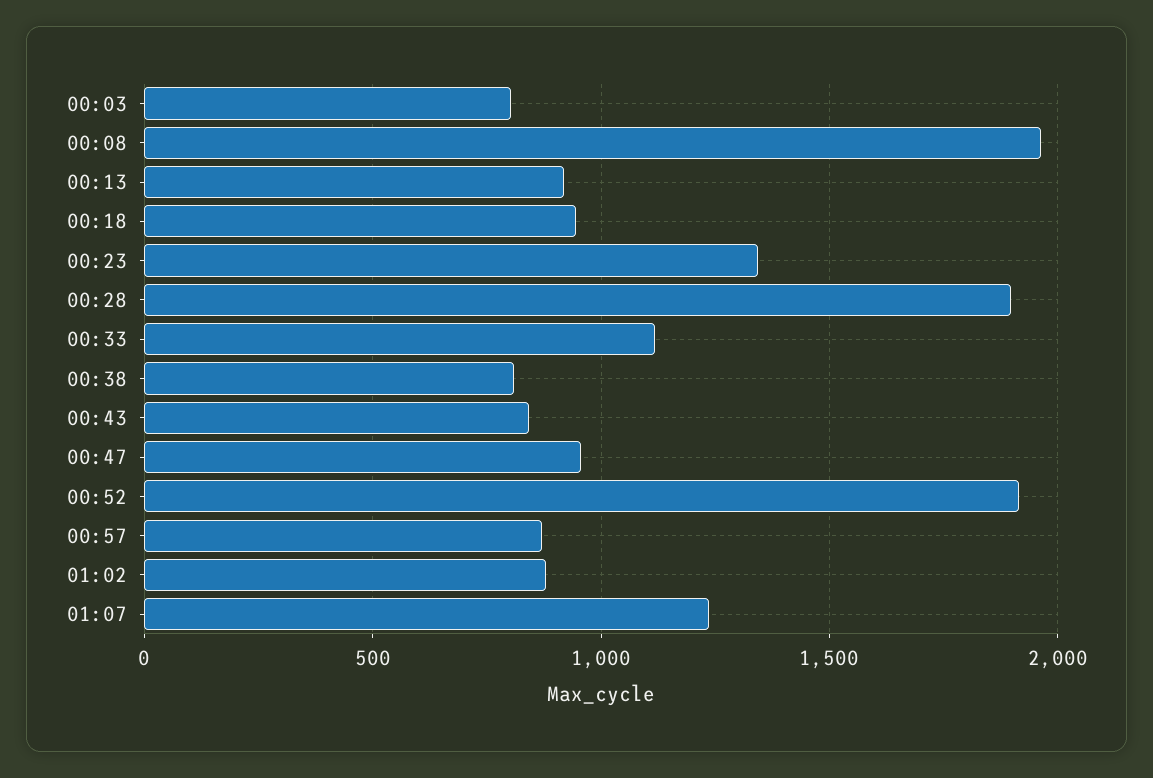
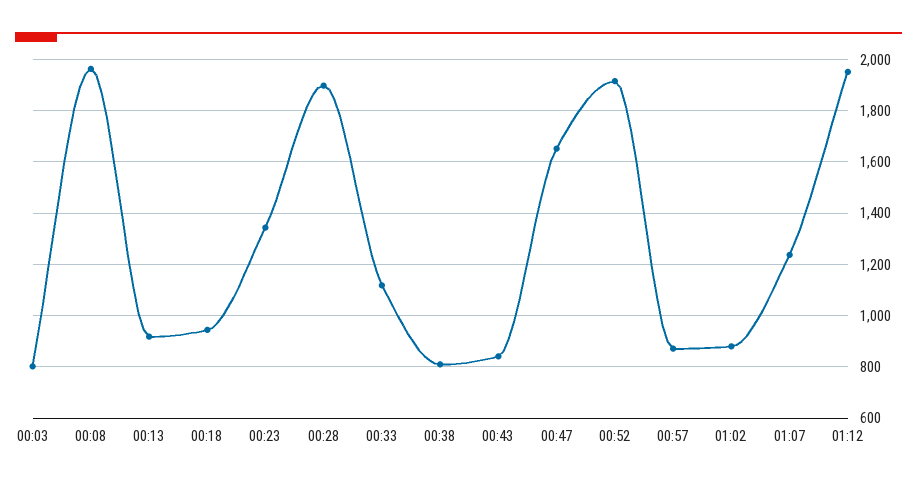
00:47: 950 -> 1650
01:12: none -> 1950

